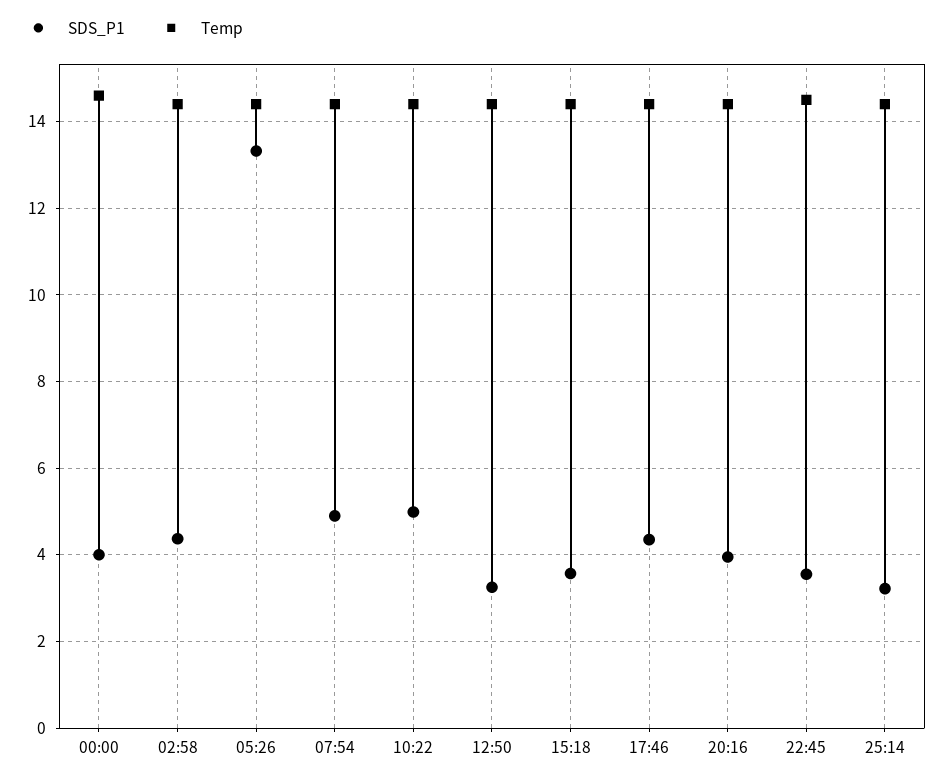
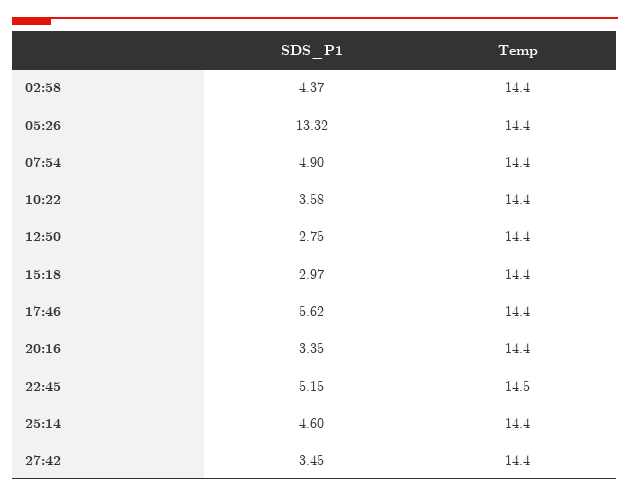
SDS_P1, 00:00: 4 -> none
Temp, 00:00: 14.6 -> none
SDS_P1, 10:22: 5 -> 3.58
SDS_P1, 12:50: 3.2 -> 2.75
SDS_P1, 15:18: 3.6 -> 2.97
SDS_P1, 17:46: 4.4 -> 5.62
SDS_P1, 20:16: 4 -> 3.35
SDS_P1, 22:45: 3.6 -> 5.15
SDS_P1, 25:14: 3.2 -> 4.6
SDS_P1, 27:42: none -> 3.45
Temp, 27:42: none -> 14.4

